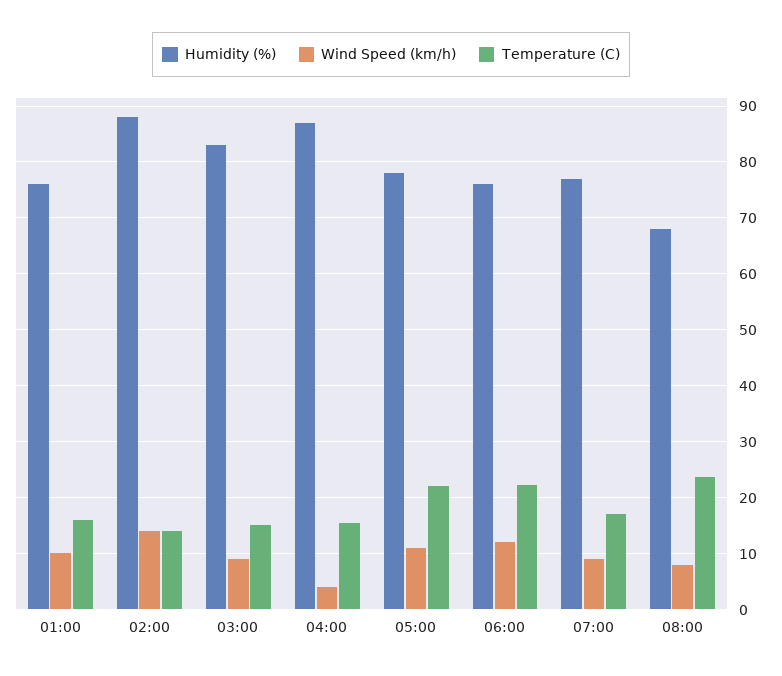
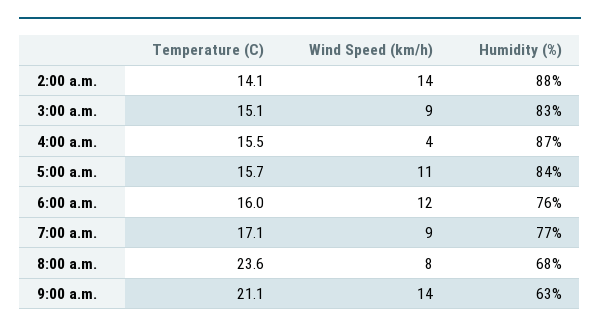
Humidity (%), 01:00: 76 -> none
Wind Speed (km/h), 01:00: 10 -> none
Temperature (C), 01:00: 16 -> none
Humidity (%), 05:00: 78 -> 84
Temperature (C), 05:00: 22 -> 15.7
Temperature (C), 06:00: 22 -> 16
Temperature (C), 9:00 a.m.: none -> 21.1
Wind Speed (km/h), 9:00 a.m.: none -> 14
Humidity (%), 9:00 a.m.: none -> 63

